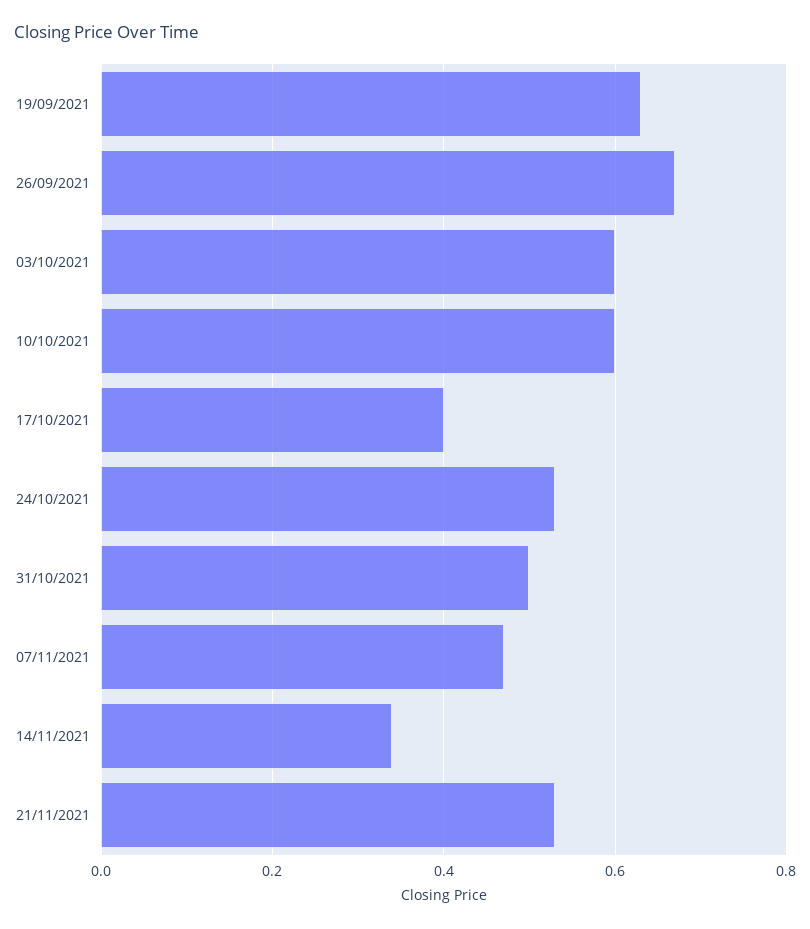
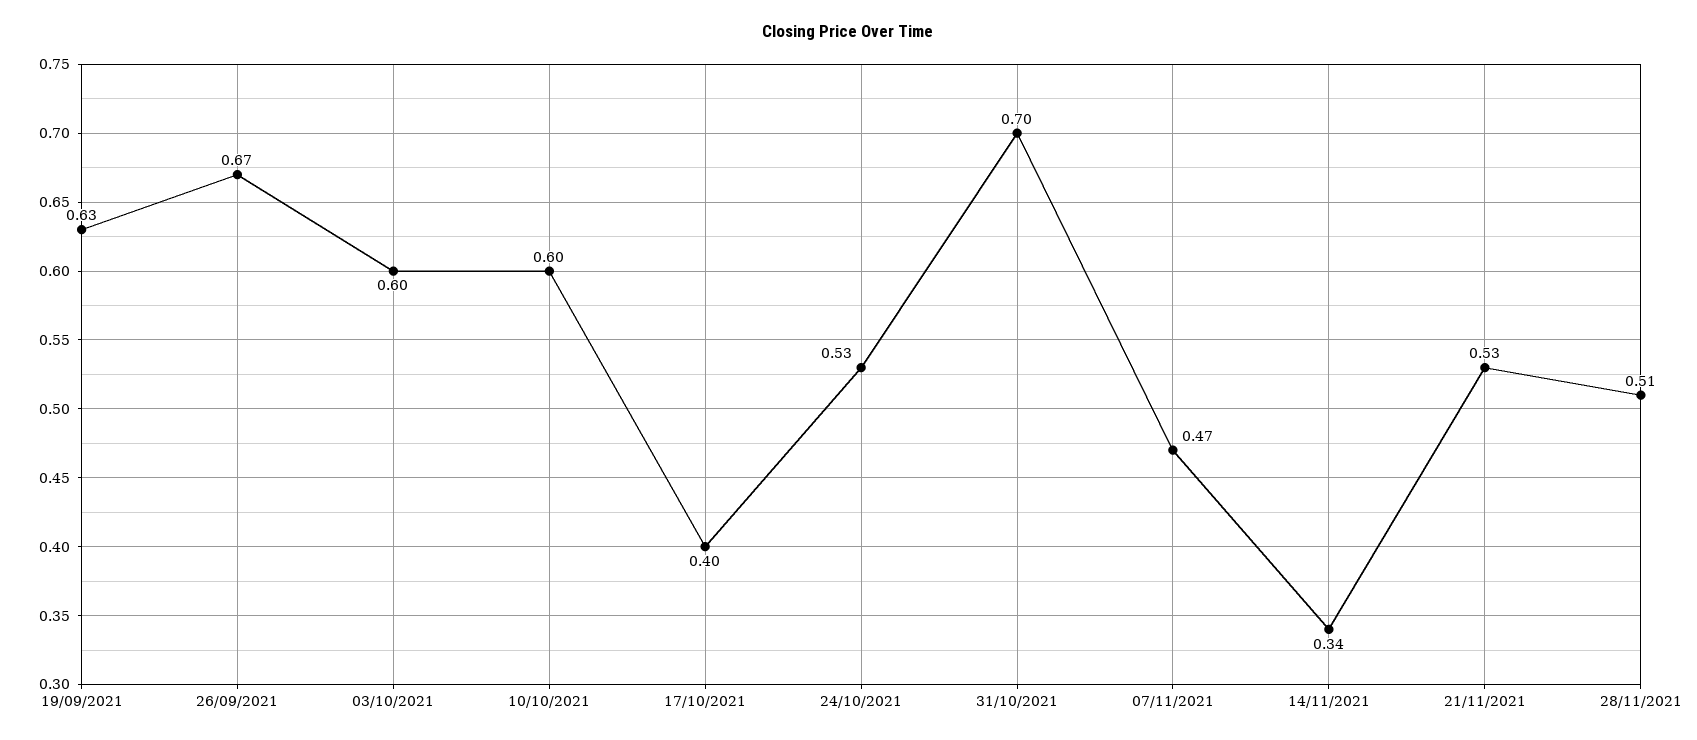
31/10/2021: 0.5 -> 0.7
28/11/2021: none -> 0.51

